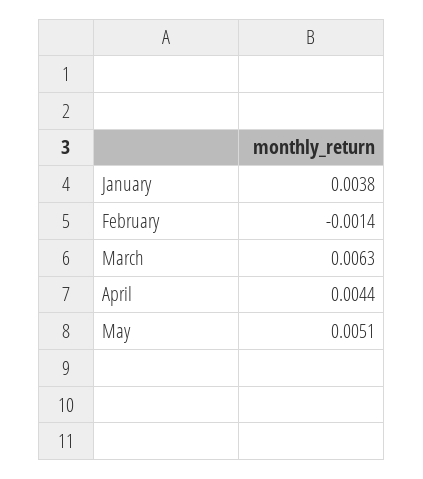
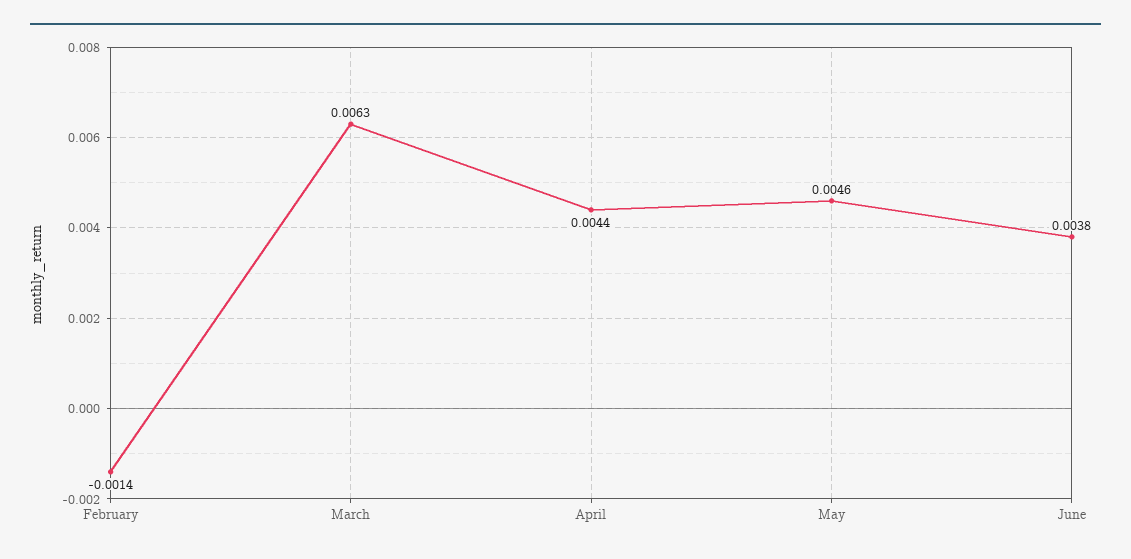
January: 0.0038 -> none
May: 0.0051 -> 0.0046
June: none -> 0.0038

